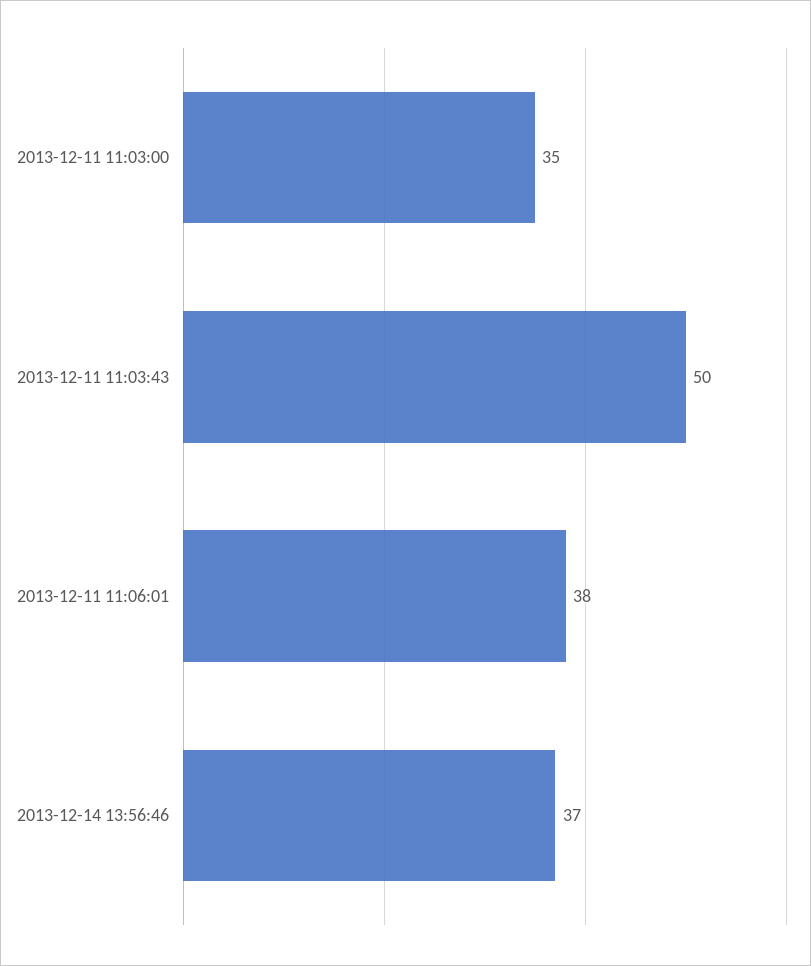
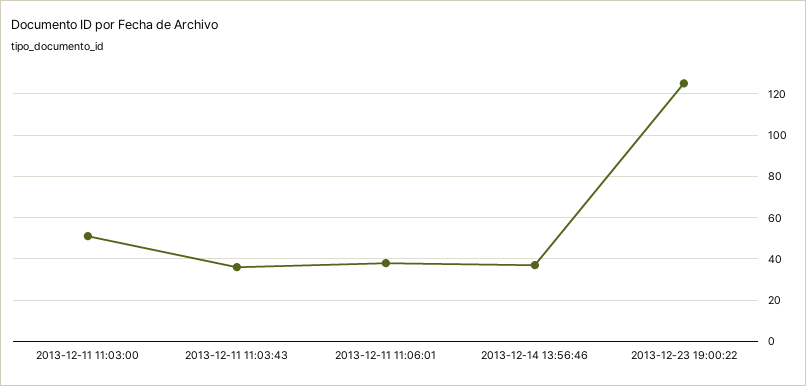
2013-12-11 11:03:00: 35 -> 50
2013-12-11 11:03:43: 50 -> 35
2013-12-23 19:00:22: none -> 125

